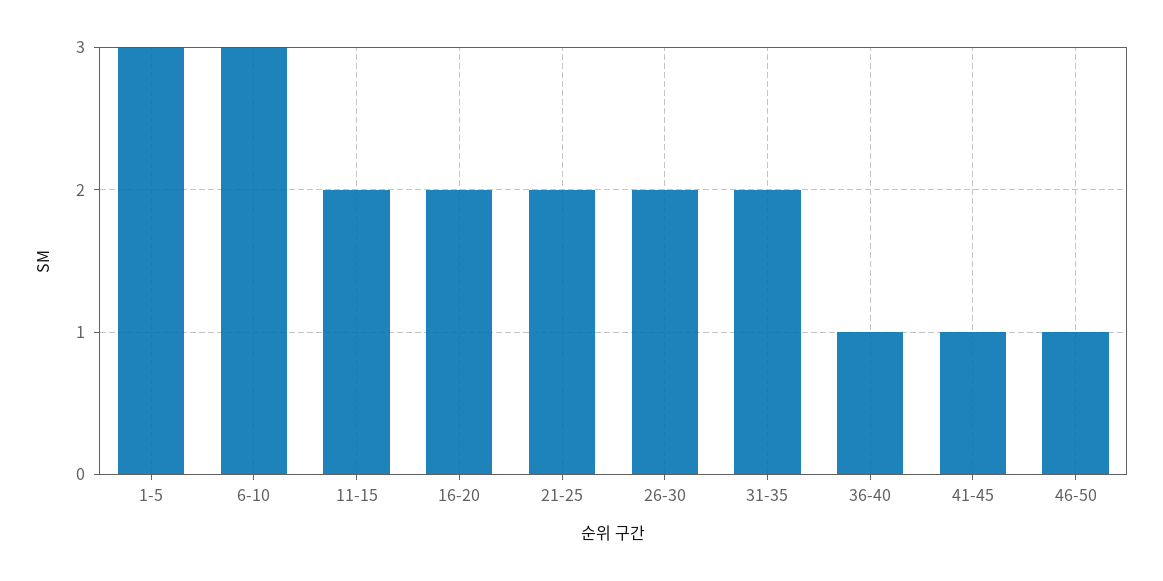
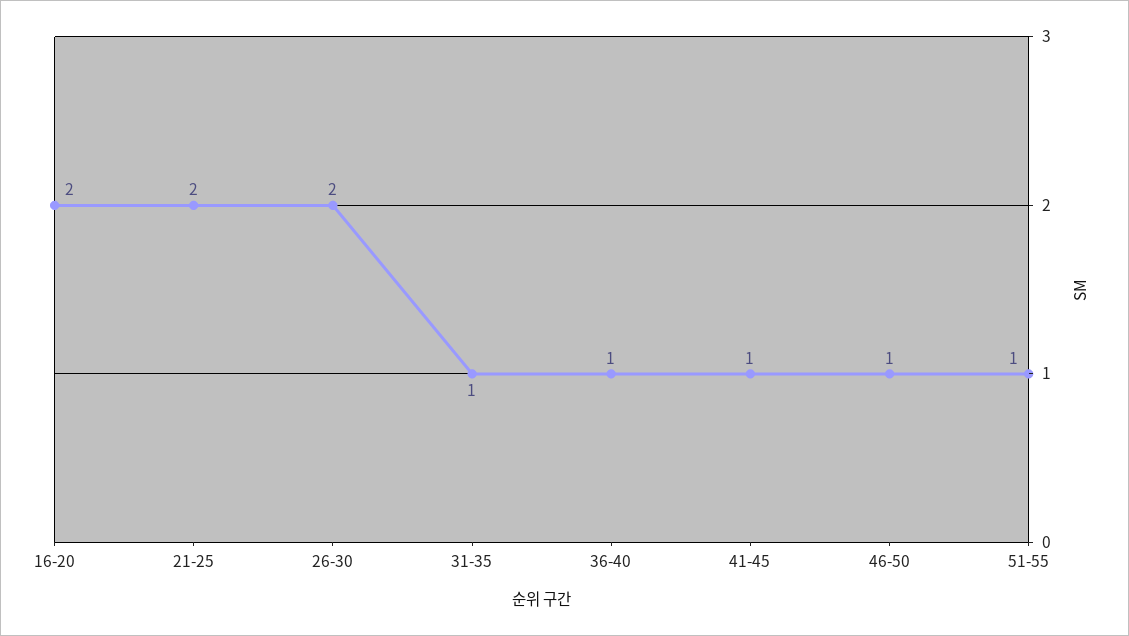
1-5: 3 -> none
6-10: 3 -> none
11-15: 2 -> none
31-35: 2 -> 1
51-55: none -> 1

